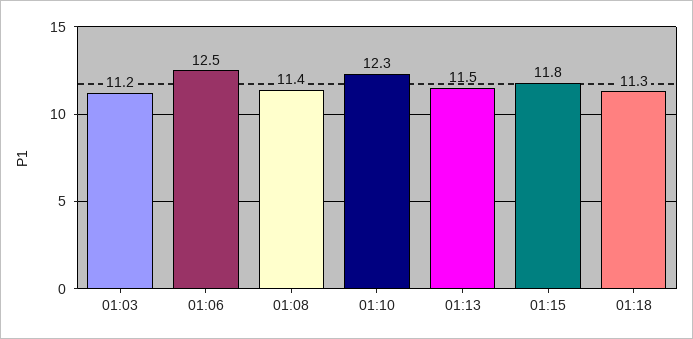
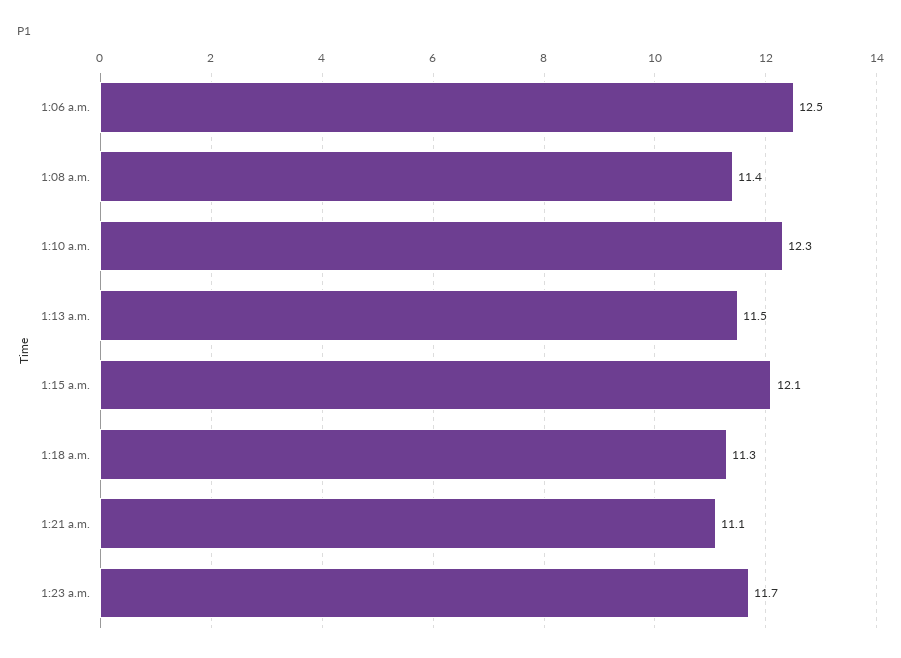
01:03: 11.2 -> none
01:15: 11.8 -> 12.1
1:21 a.m.: none -> 11.1
1:23 a.m.: none -> 11.7

